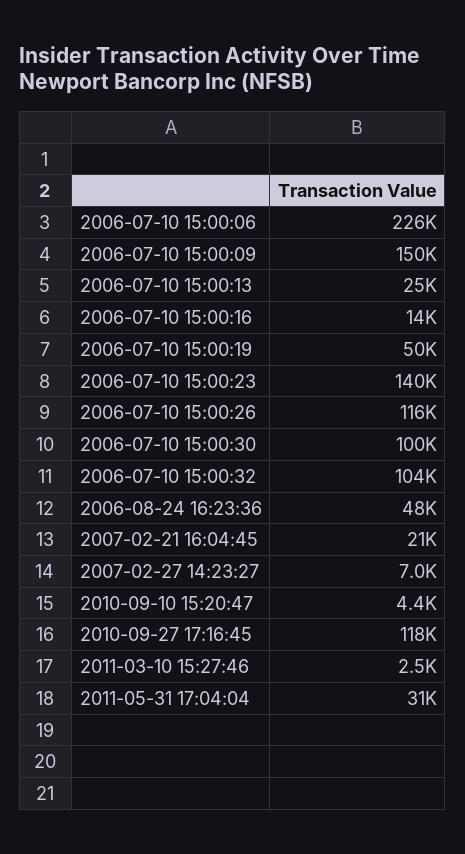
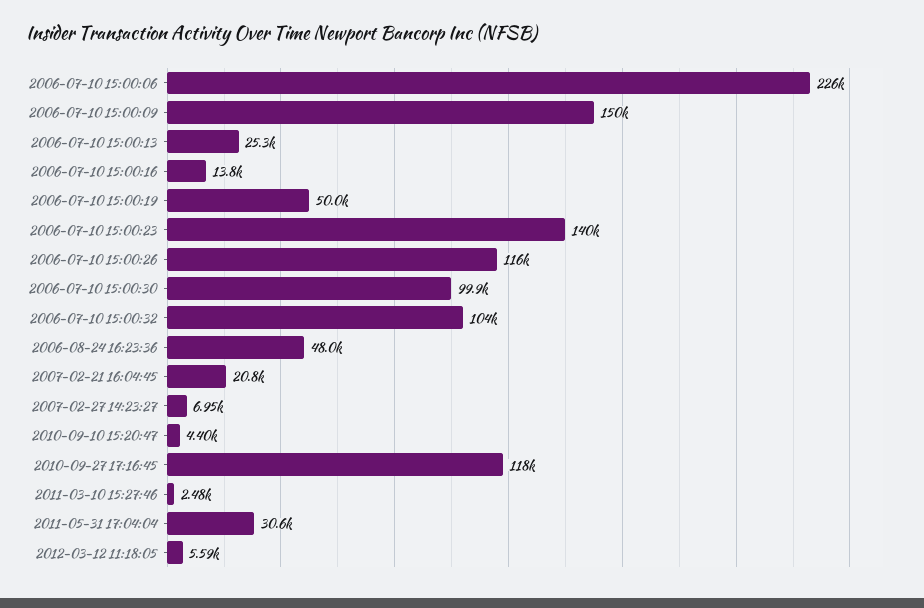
2012-03-12 11:18:05: none -> 5590

